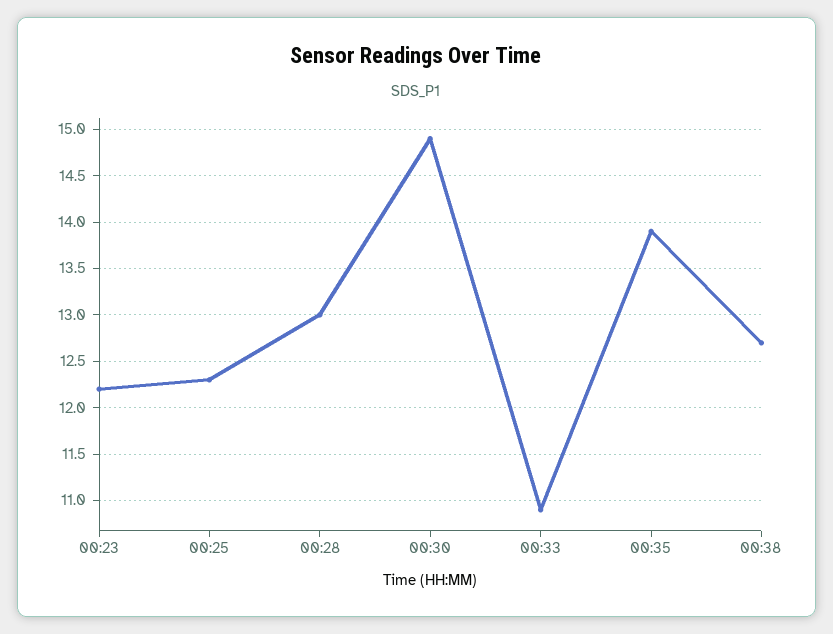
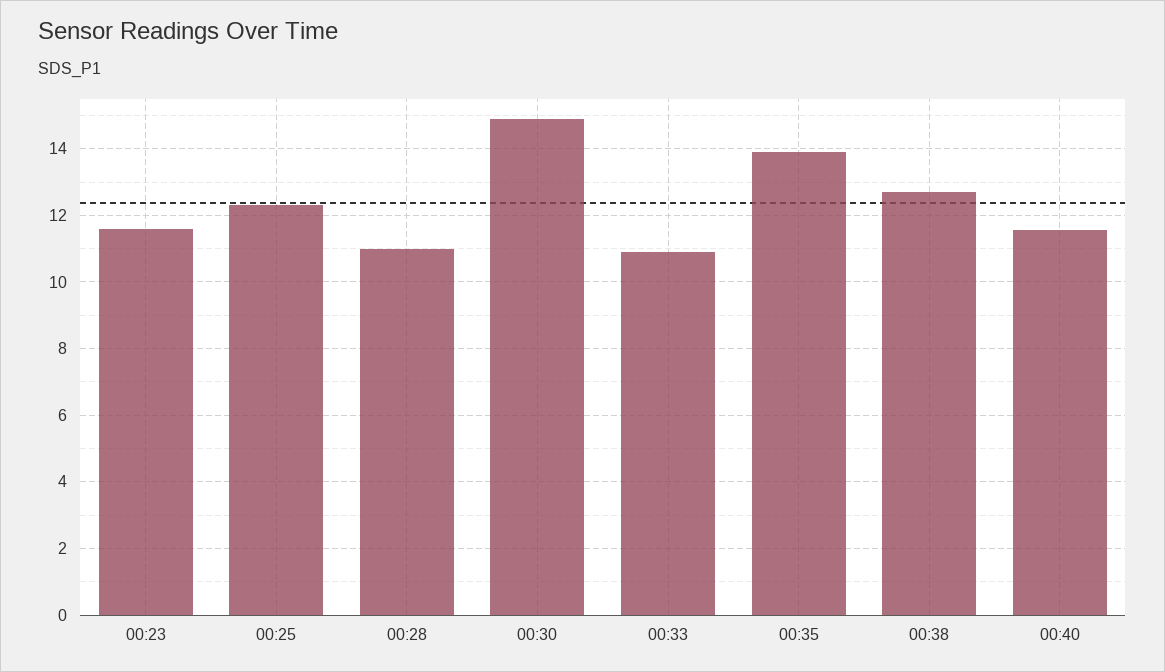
00:23: 12.2 -> 11.6
00:28: 13 -> 11
00:40: none -> 11.6

